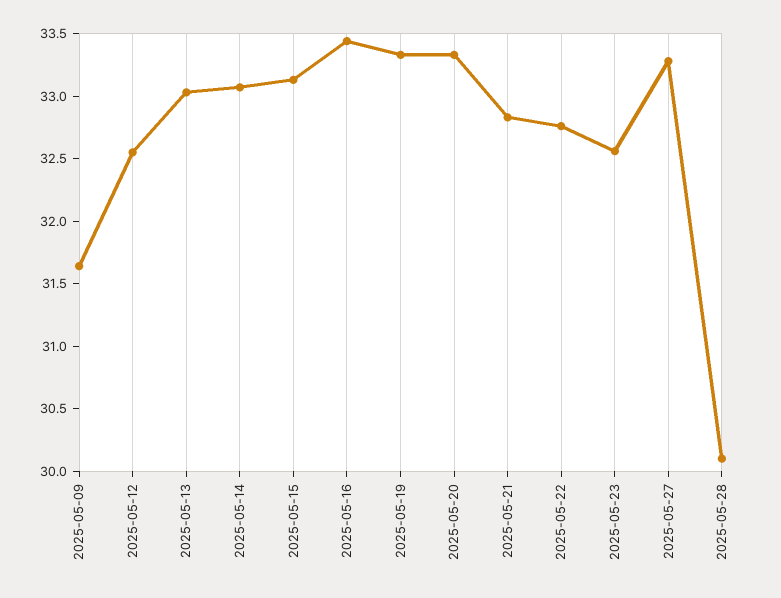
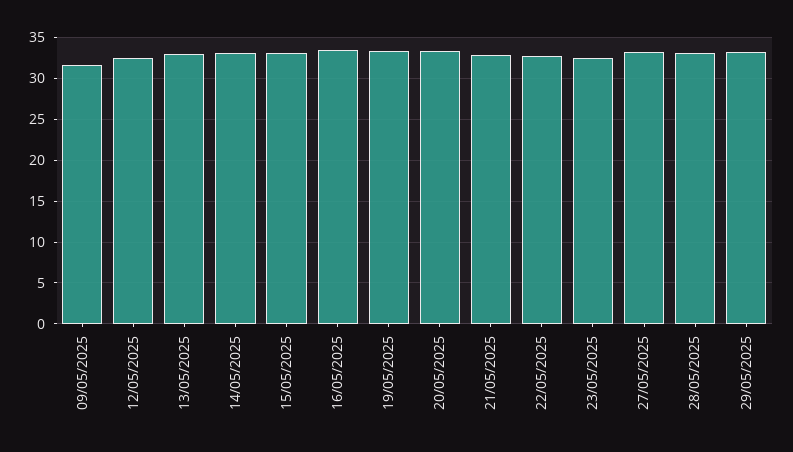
2025-05-28: 30.1 -> 33
29/05/2025: none -> 33

